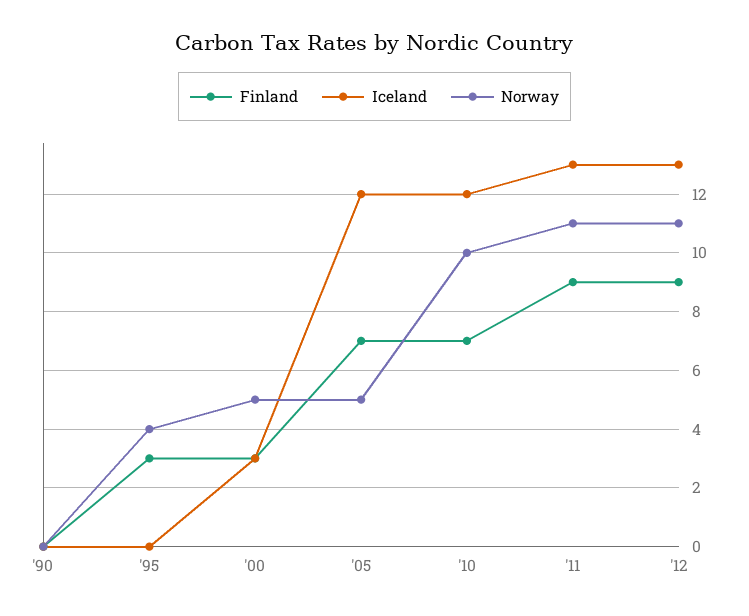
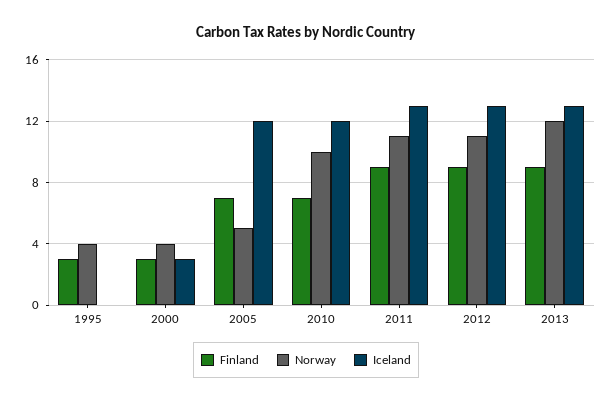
Finland, '90: 0 -> none
Iceland, '90: 0 -> none
Norway, '90: 0 -> none
Norway, '00: 5 -> 4
Finland, 2013: none -> 9
Norway, 2013: none -> 12
Iceland, 2013: none -> 13

